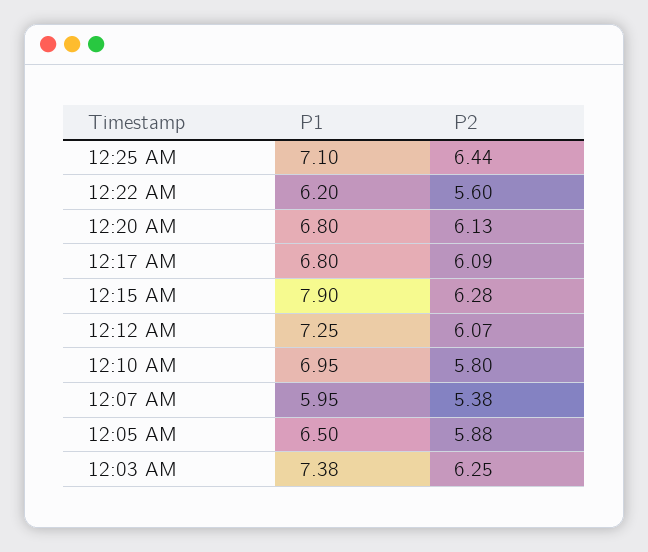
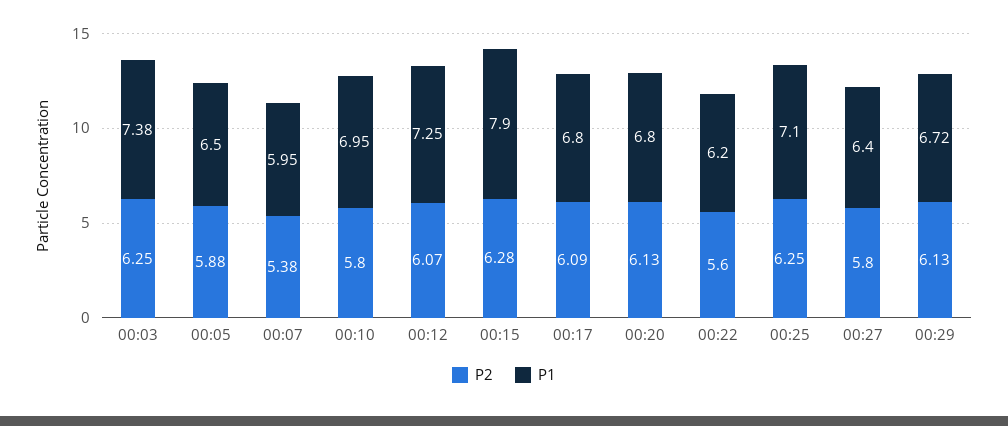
P2, 12:25 AM: 6.44 -> 6.25
P2, 00:27: none -> 5.8
P1, 00:27: none -> 6.4
P2, 00:29: none -> 6.13
P1, 00:29: none -> 6.72

